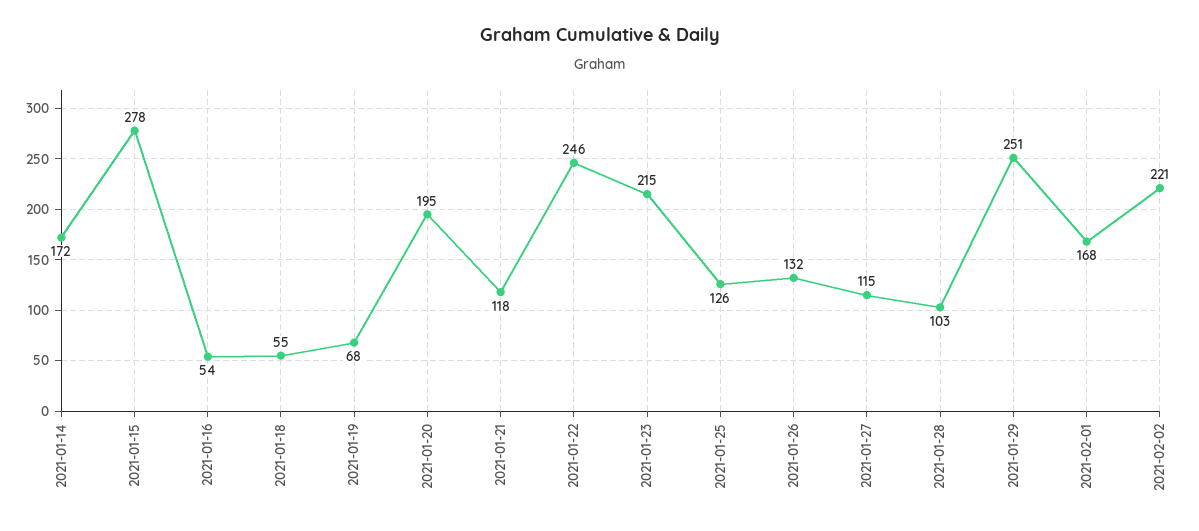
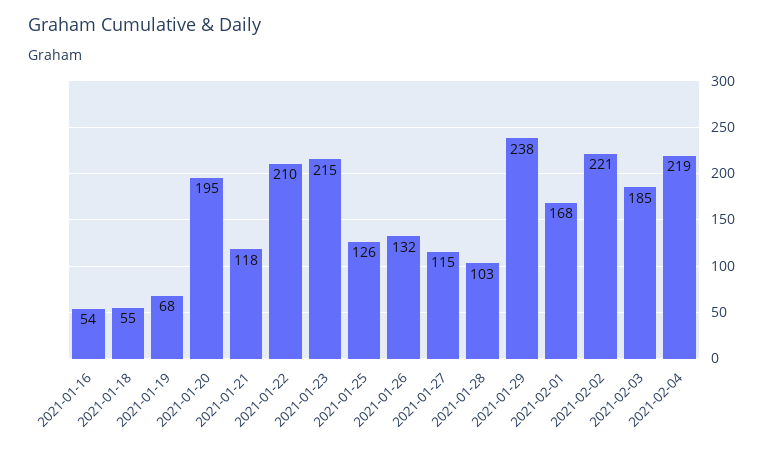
2021-01-14: 172 -> none
2021-01-15: 278 -> none
2021-01-22: 246 -> 210
2021-01-29: 251 -> 238
2021-02-03: none -> 185
2021-02-04: none -> 219

